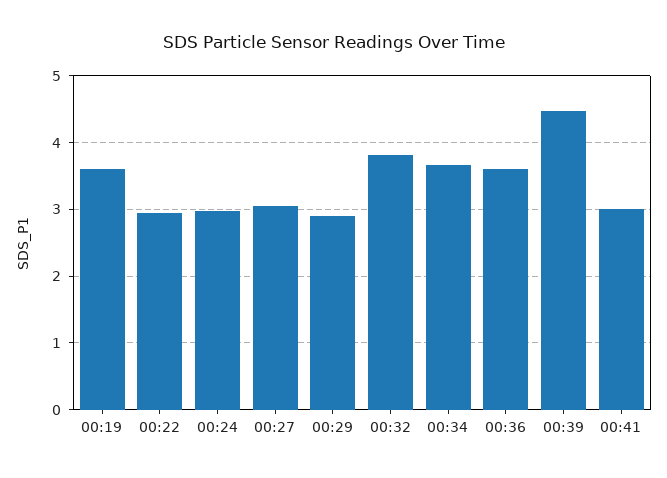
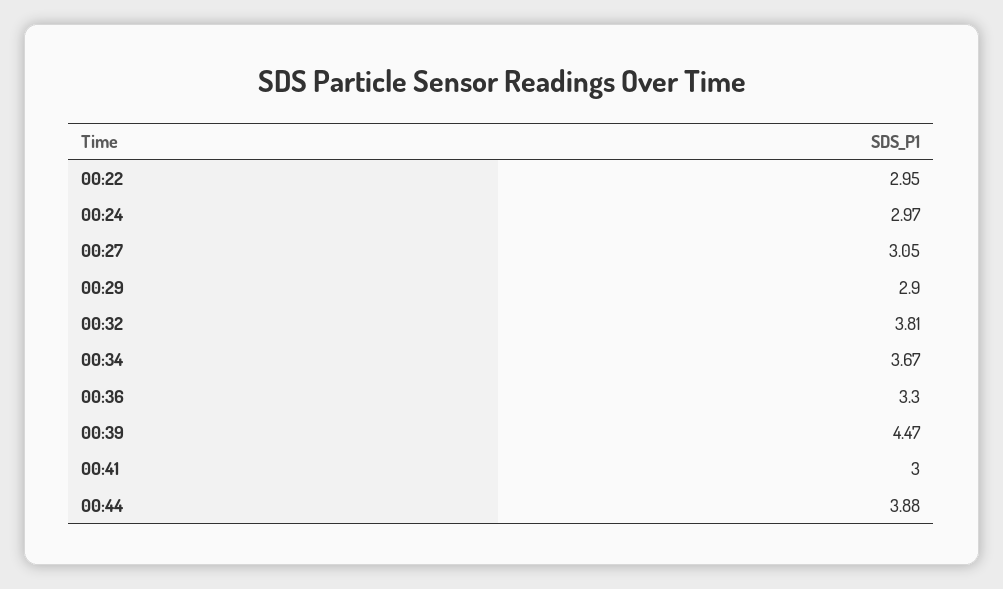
00:19: 3.6 -> none
00:36: 3.6 -> 3.3
00:44: none -> 3.88

